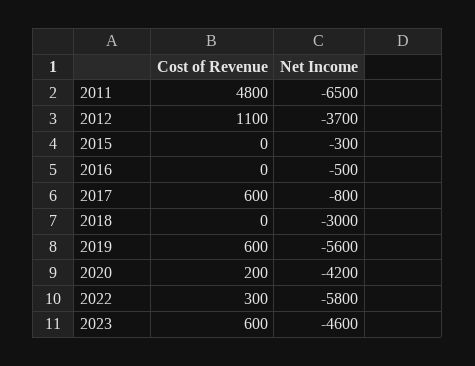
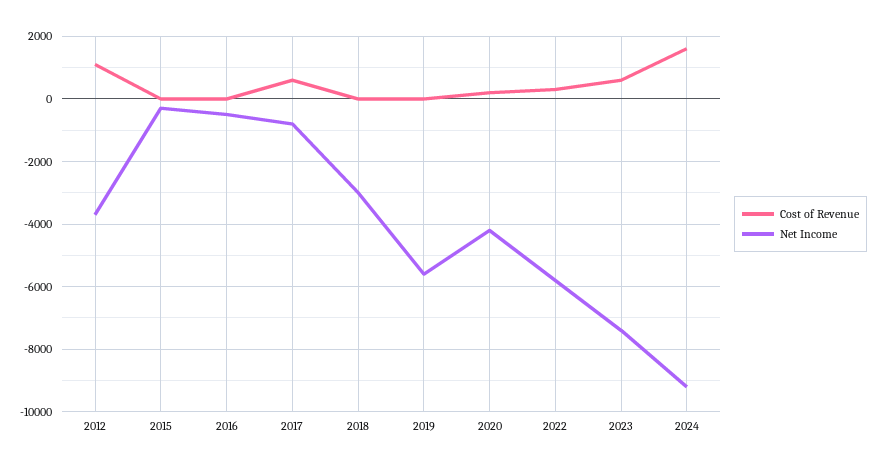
Cost of Revenue, 2011: 4800 -> none
Net Income, 2011: -6500 -> none
Cost of Revenue, 2019: 600 -> 0
Net Income, 2023: -4600 -> -7400
Cost of Revenue, 2024: none -> 1600
Net Income, 2024: none -> -9200

